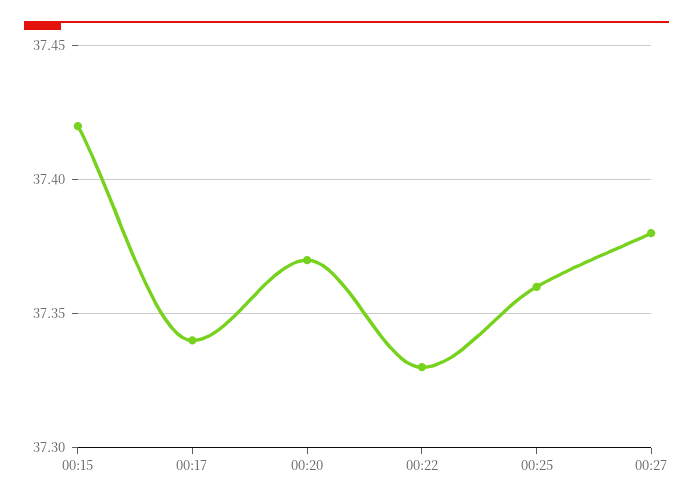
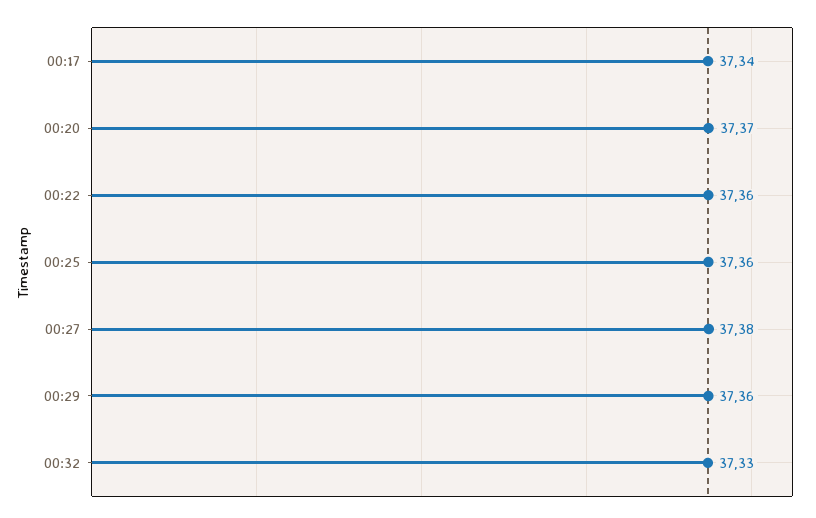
00:15: 37.42 -> none
00:22: 37.33 -> 37.36
00:29: none -> 37.36
00:32: none -> 37.33

